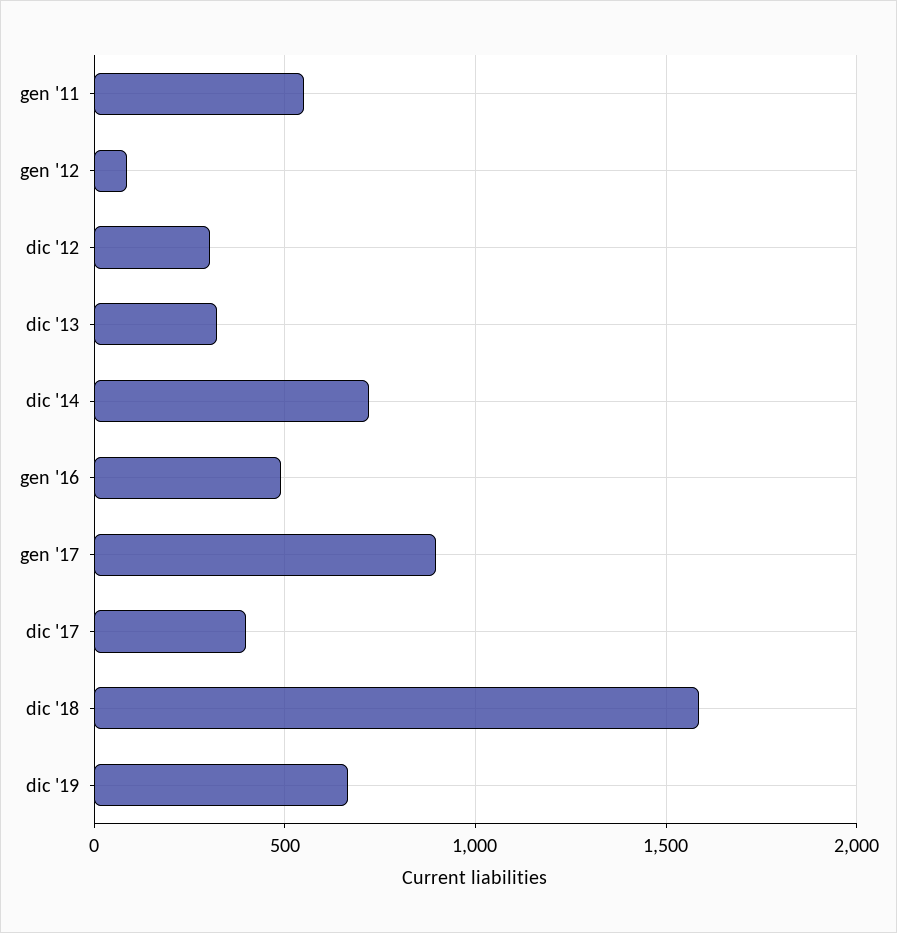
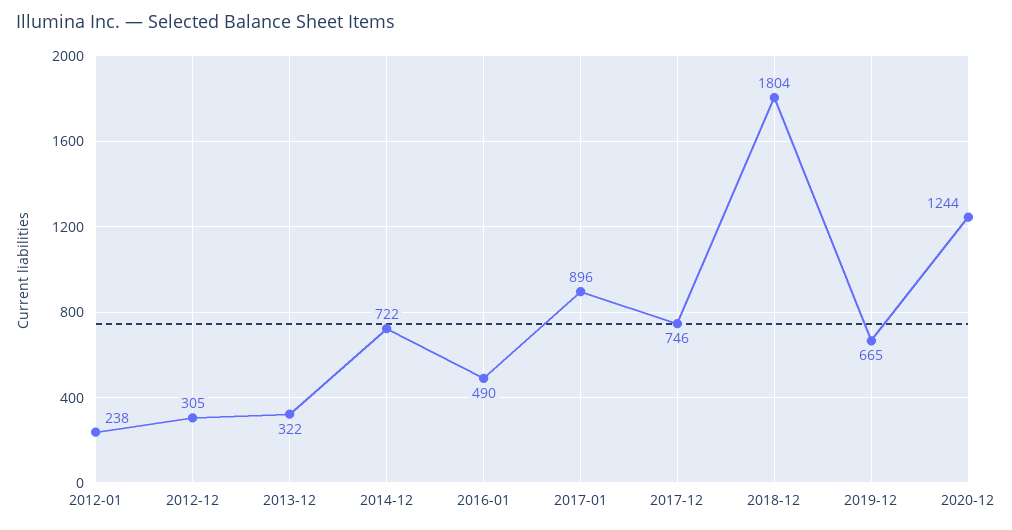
gen '11: 550 -> none
gen '12: 100 -> 238
dic '17: 400 -> 746
dic '18: 1600 -> 1804
2020-12: none -> 1244

